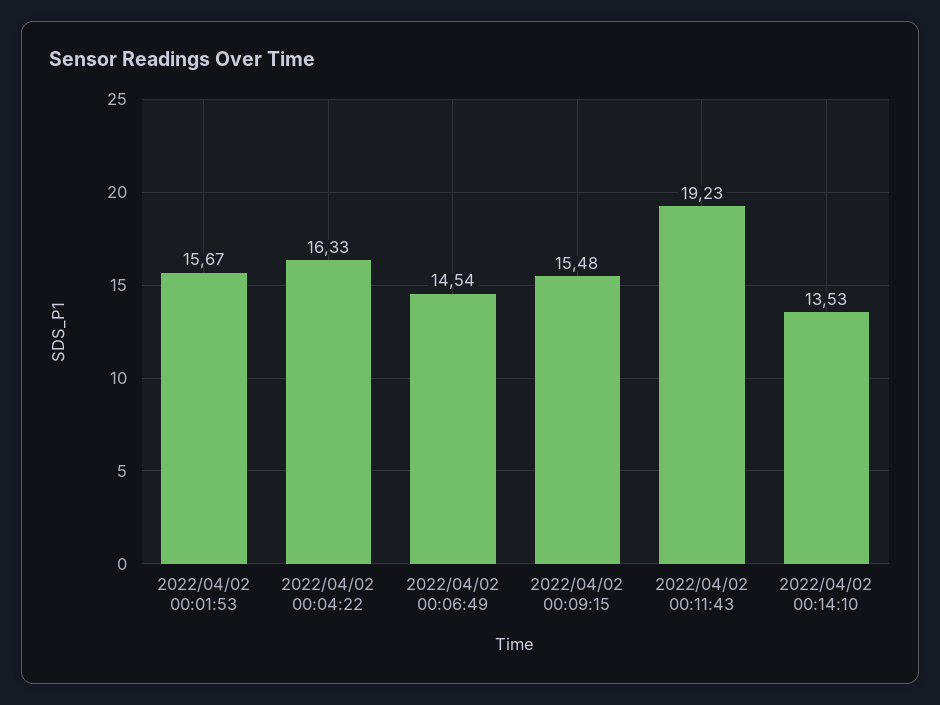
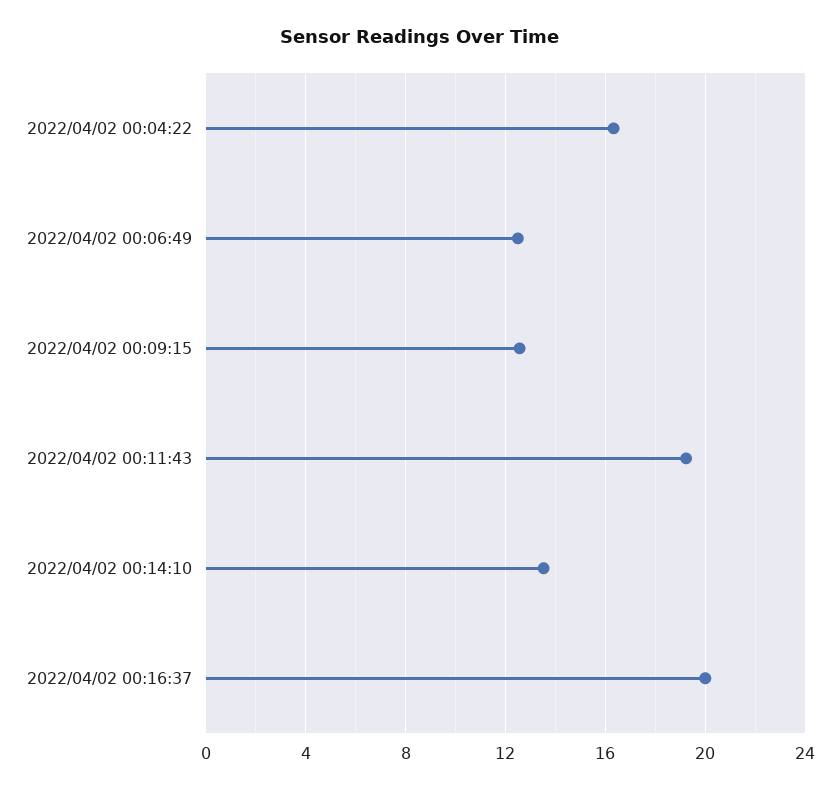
2022/04/02 00:01:53: 15.67 -> none
2022/04/02 00:06:49: 14.54 -> 12.5
2022/04/02 00:09:15: 15.48 -> 12.5
2022/04/02 00:16:37: none -> 20

